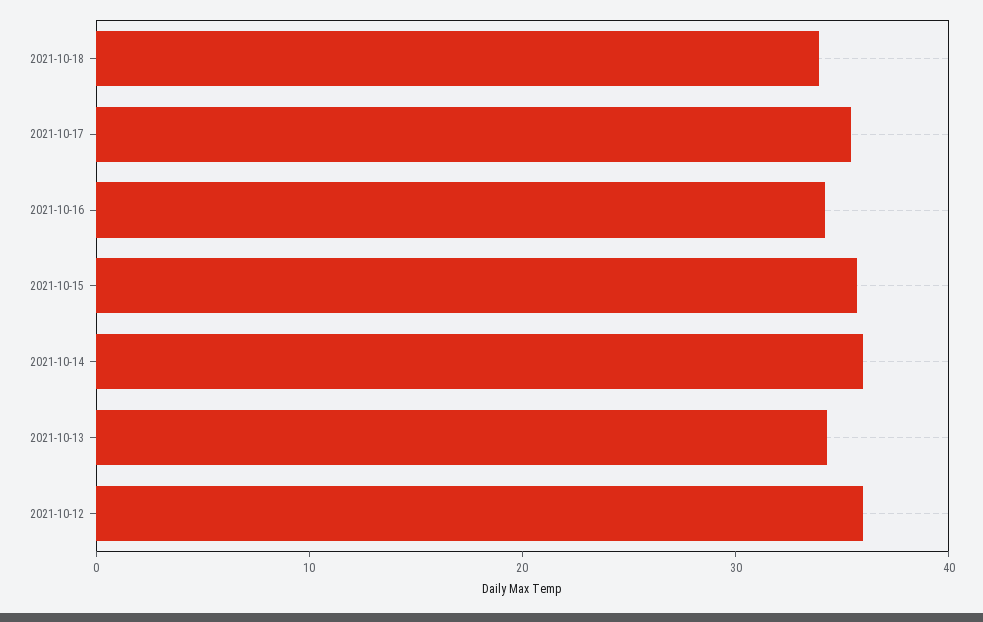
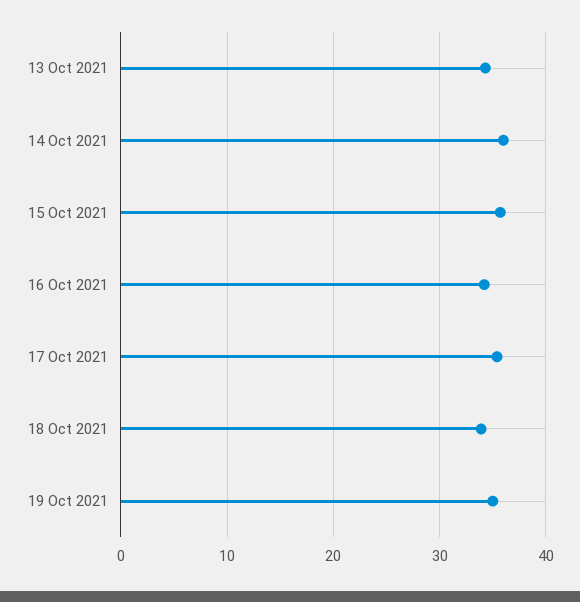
2021-10-12: 36 -> none
19 Oct 2021: none -> 35

